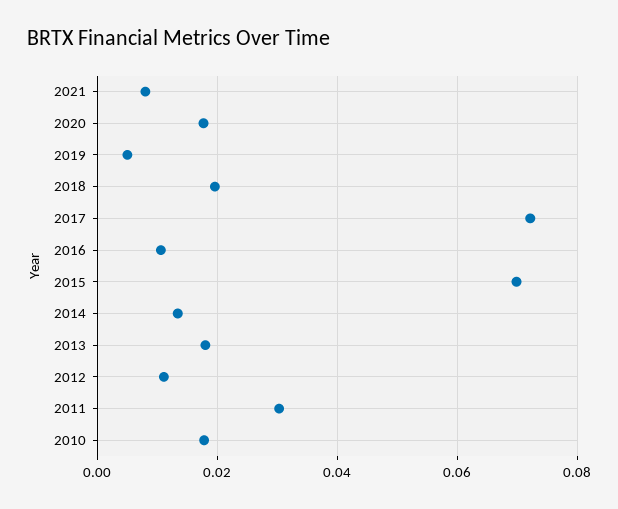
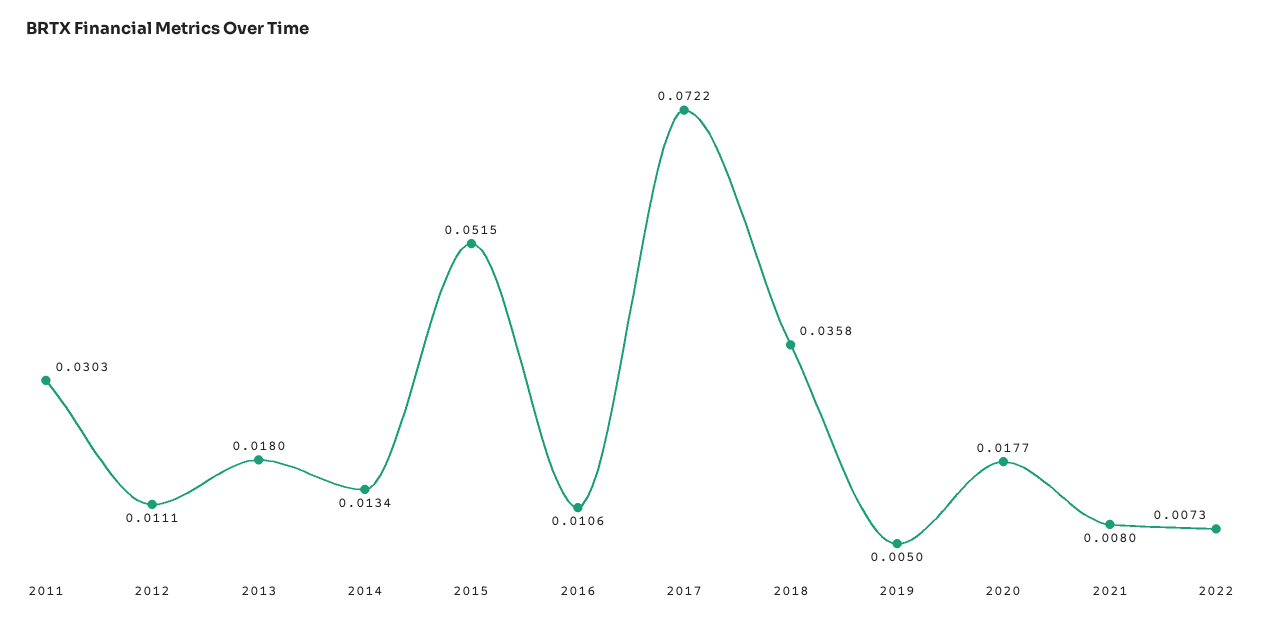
2018: 0.02 -> 0.0358
2015: 0.07 -> 0.0515
2010: 0.018 -> none
2022: none -> 0.0073

